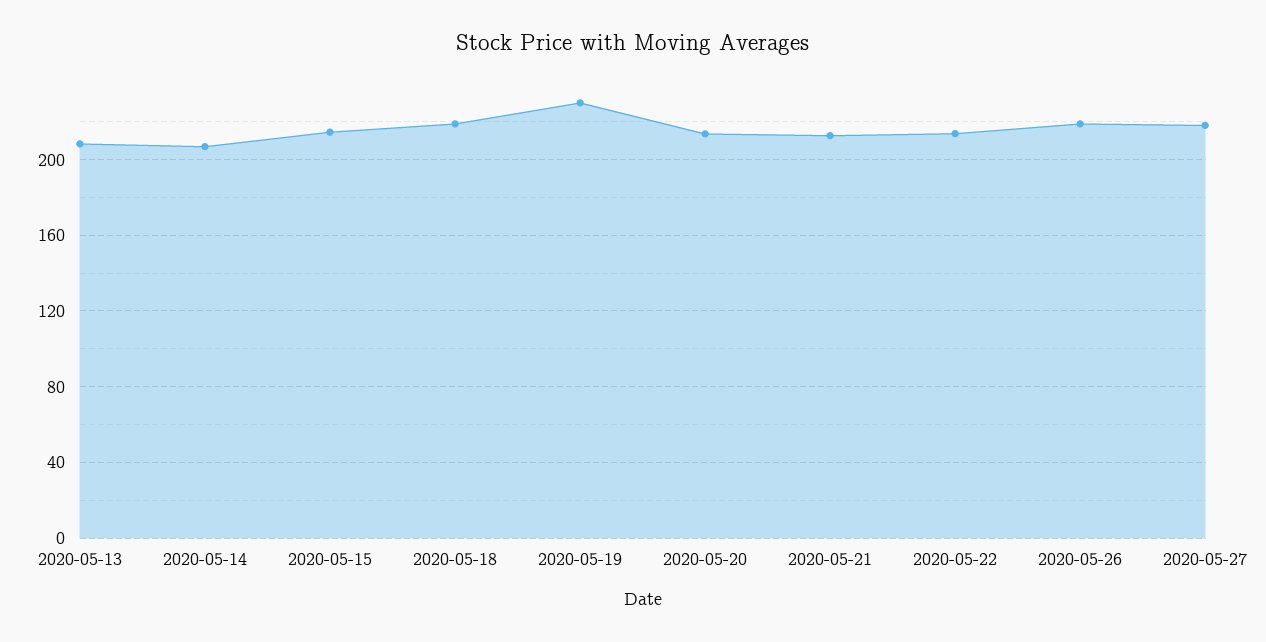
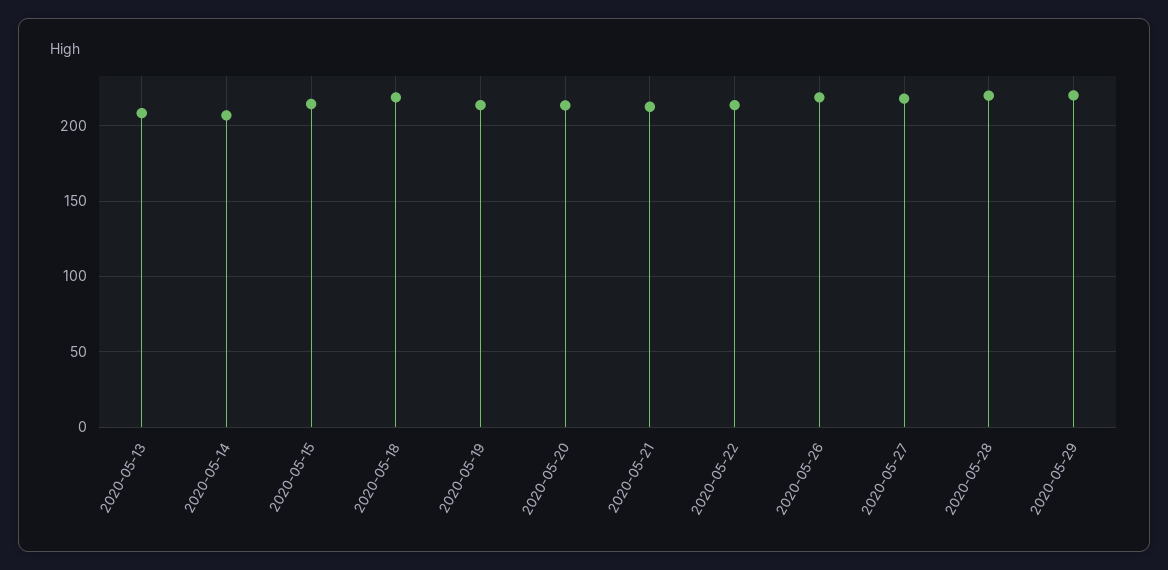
2020-05-19: 230 -> 215
2020-05-28: none -> 220
2020-05-29: none -> 220

